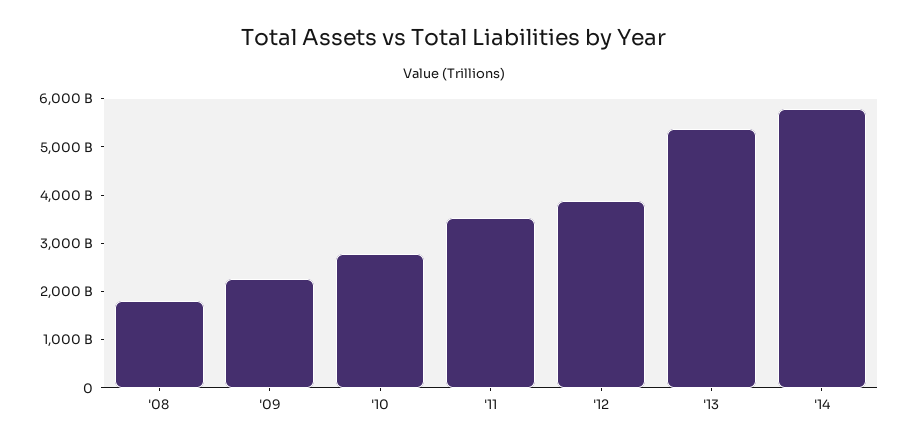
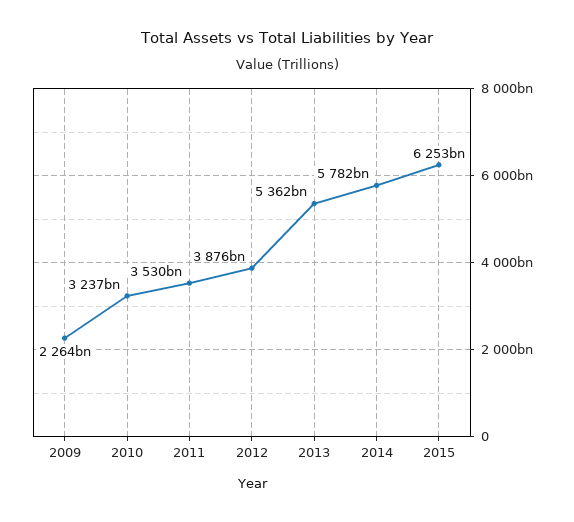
'08: 1800000000000 -> none
'10: 2800000000000 -> 3237000000000
2015: none -> 6253000000000

